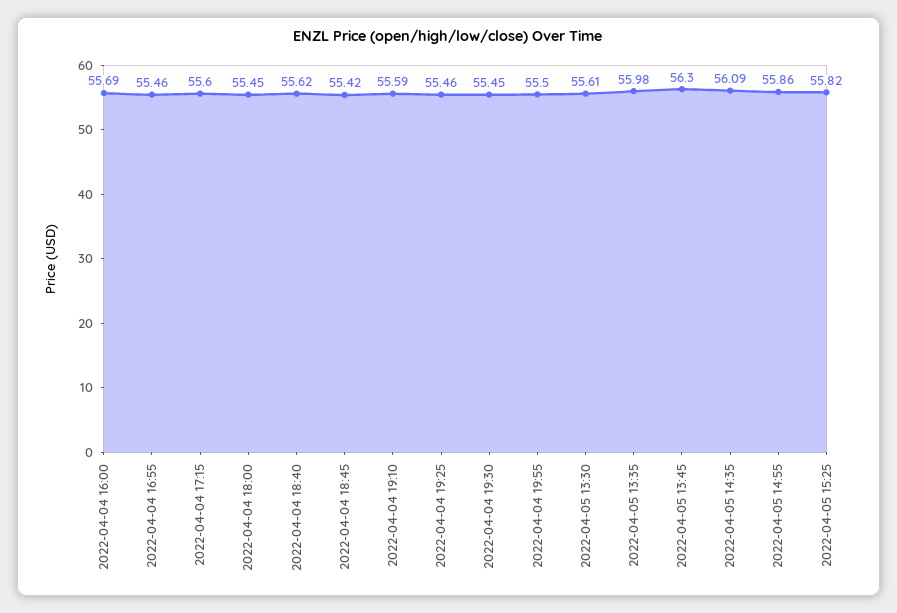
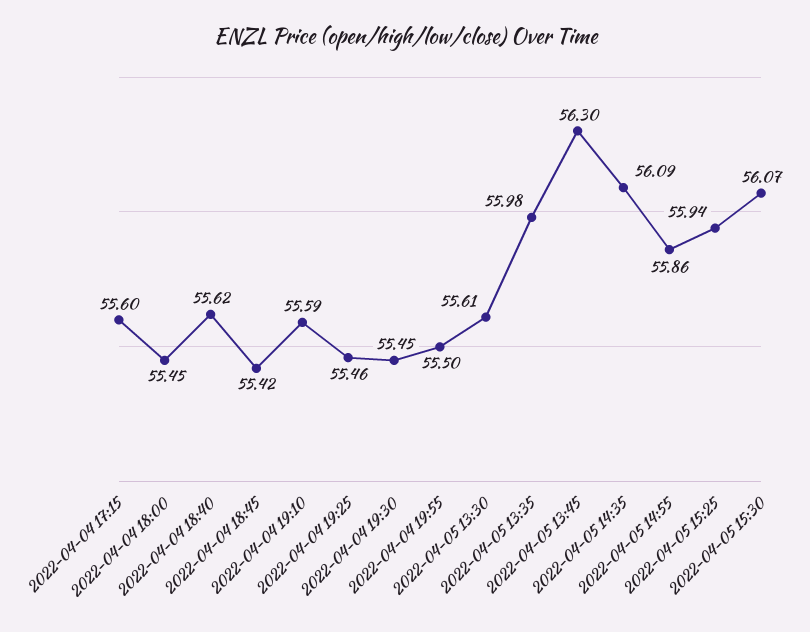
2022-04-04 16:00: 55.69 -> none
2022-04-04 16:55: 55.46 -> none
2022-04-05 15:25: 55.82 -> 55.94
2022-04-05 15:30: none -> 56.07

